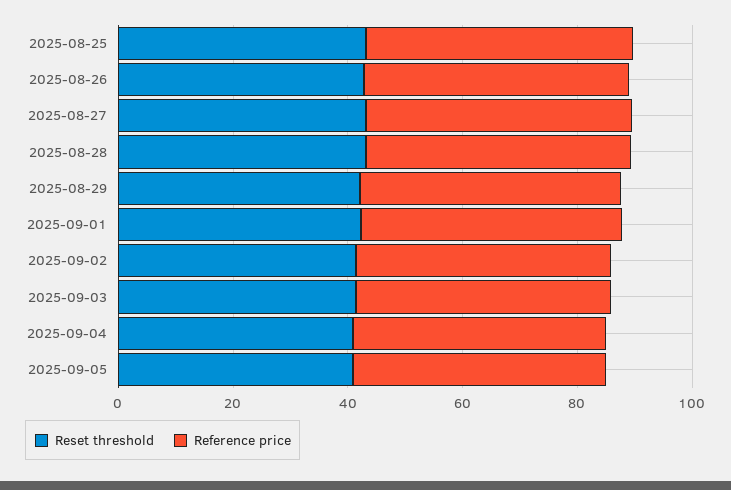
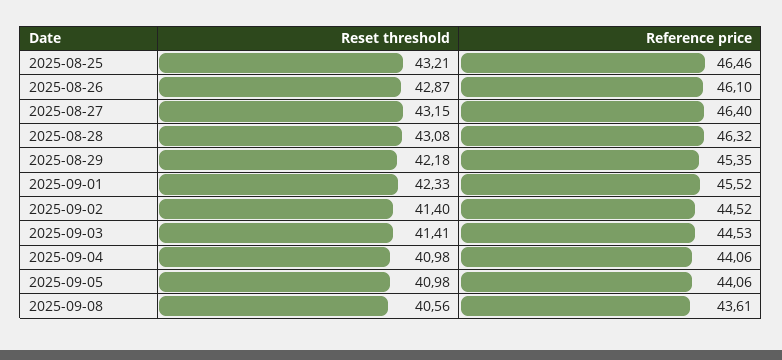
Reset threshold, 2025-09-08: none -> 40.56
Reference price, 2025-09-08: none -> 43.61

